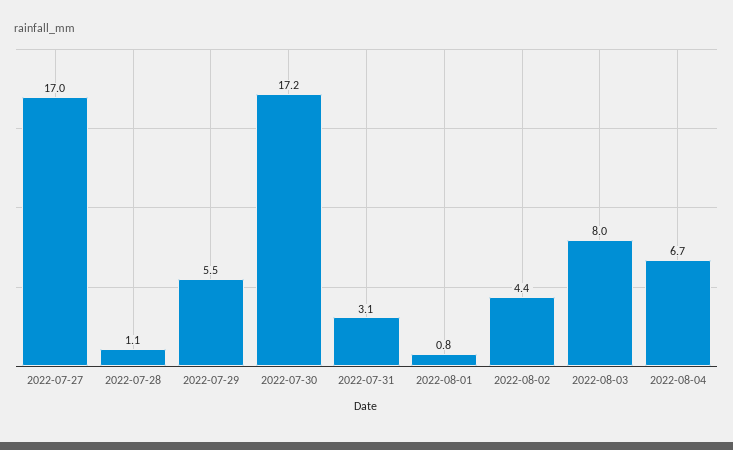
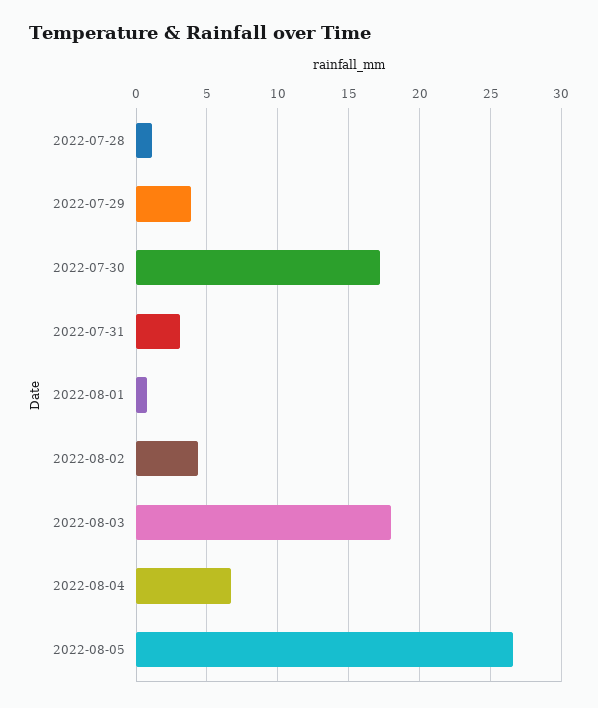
2022-07-27: 17 -> none
2022-07-29: 5.5 -> 4
2022-08-03: 8 -> 18
2022-08-05: none -> 26.5

